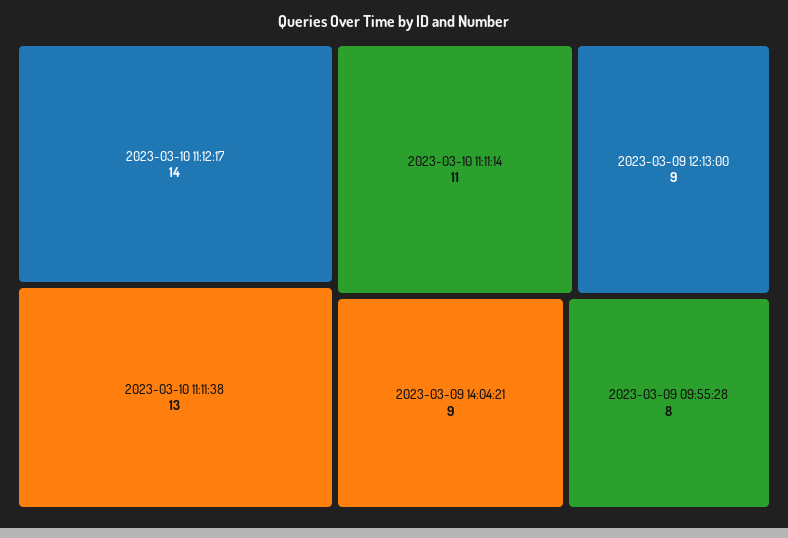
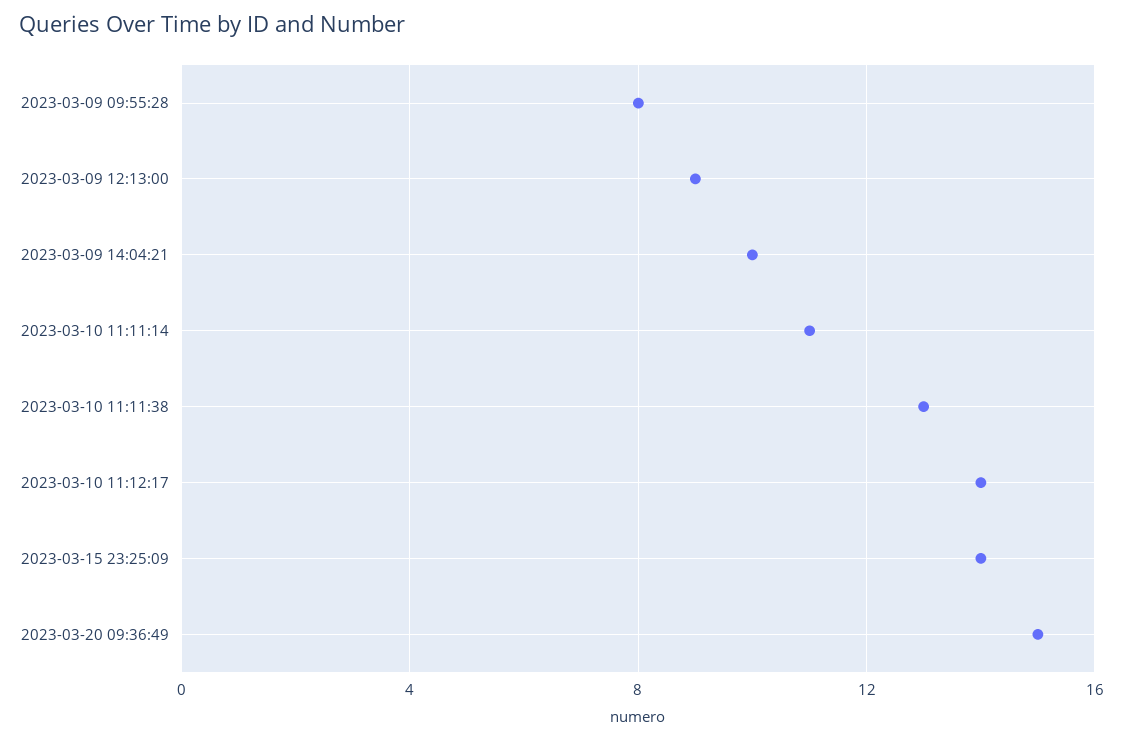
2023-03-09 14:04:21: 9 -> 10
2023-03-15 23:25:09: none -> 14
2023-03-20 09:36:49: none -> 15

